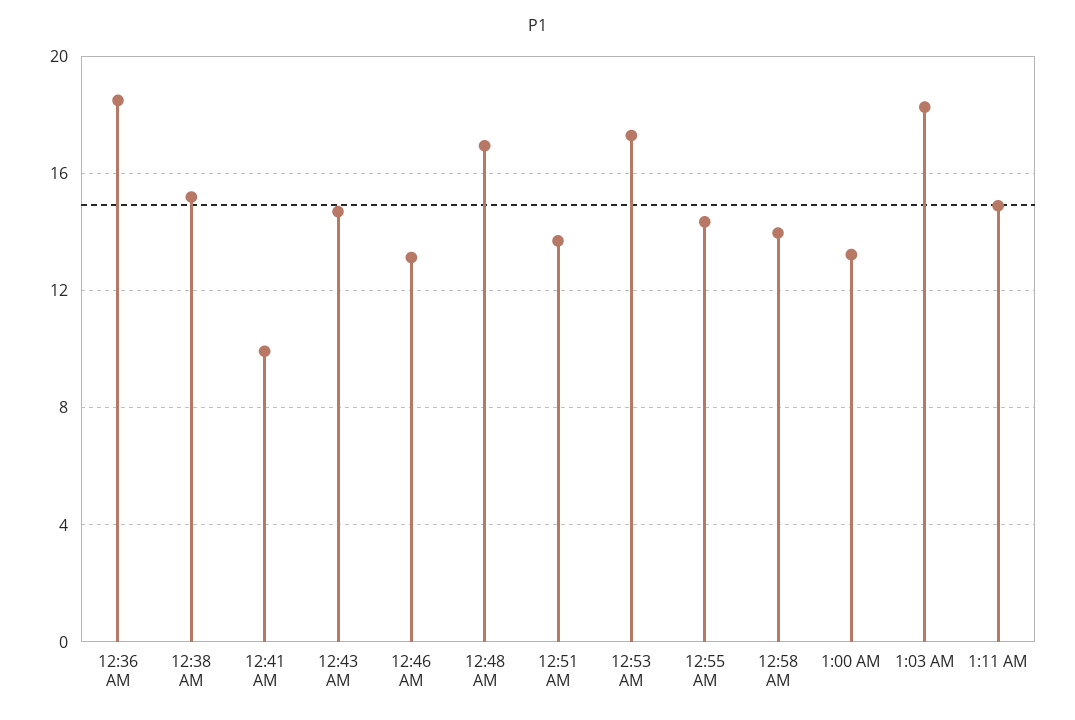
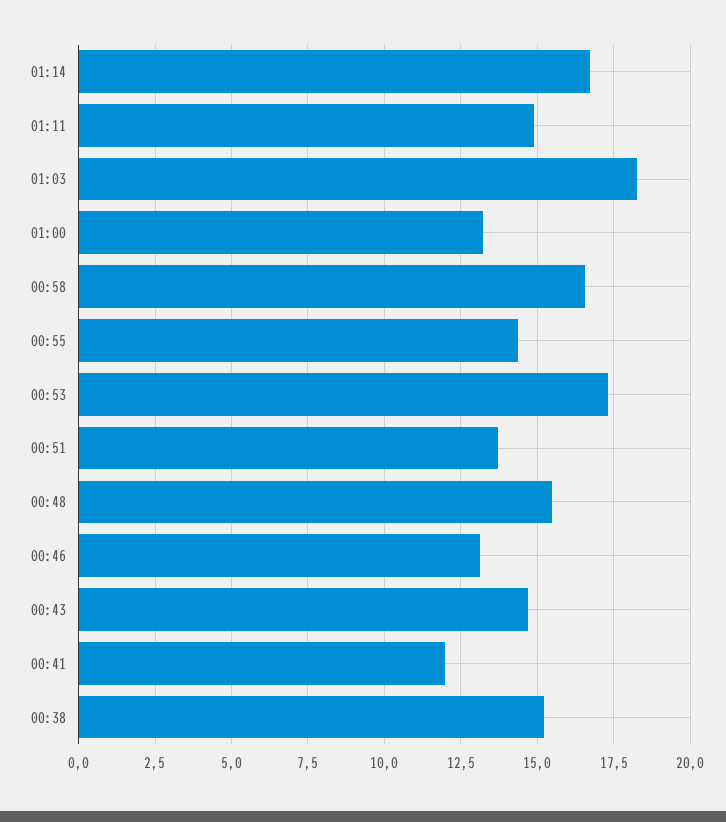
12:36 AM: 18.5 -> none
12:41 AM: 10 -> 12
12:48 AM: 17 -> 15.5
12:58 AM: 14 -> 16.5
01:14: none -> 16.75

